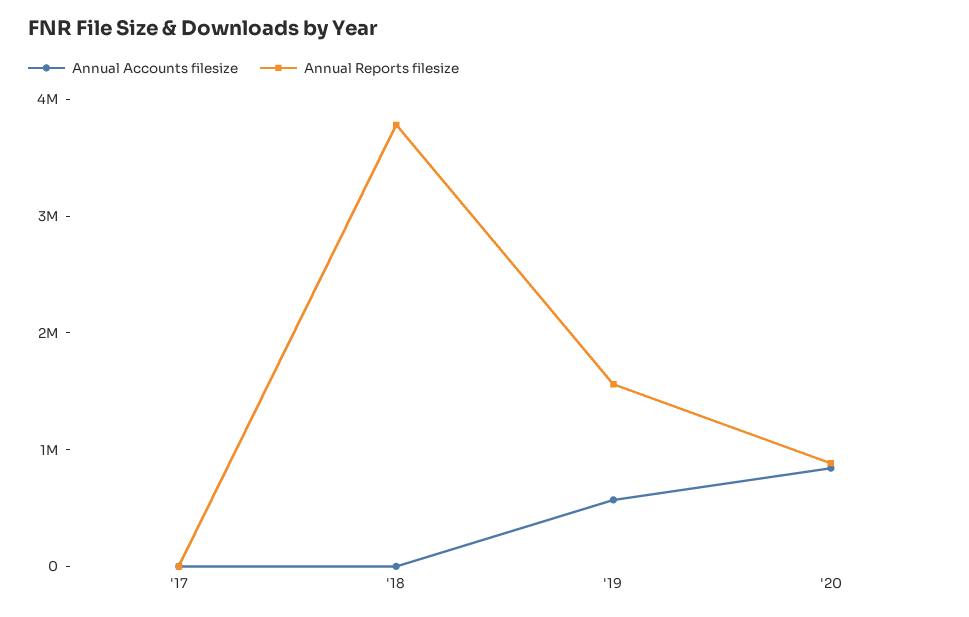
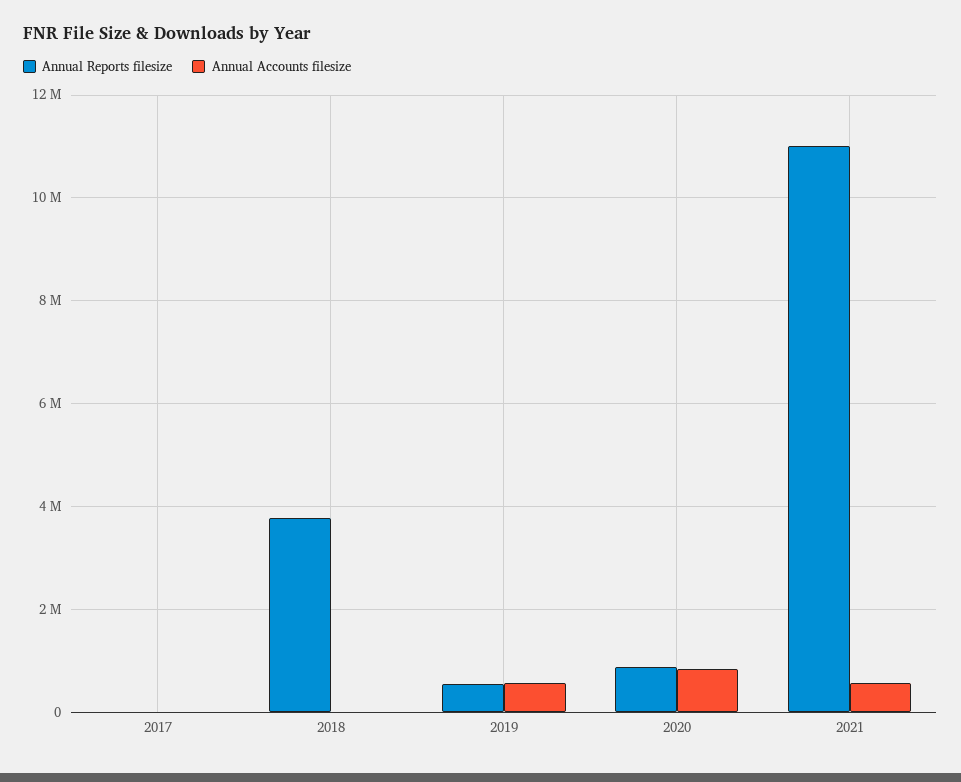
Annual Reports filesize, '19: 1600000 -> 600000
Annual Reports filesize, 2021: none -> 11000000
Annual Accounts filesize, 2021: none -> 600000

